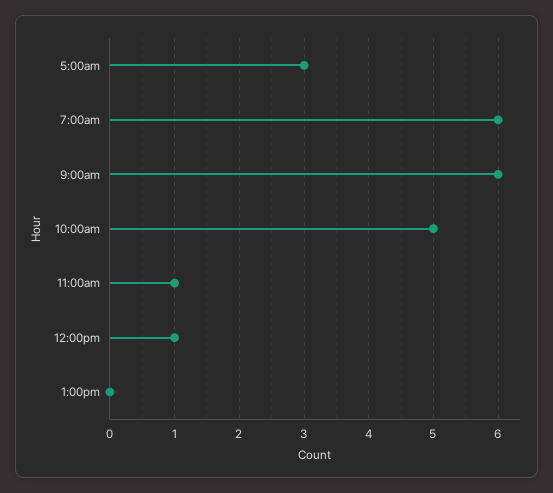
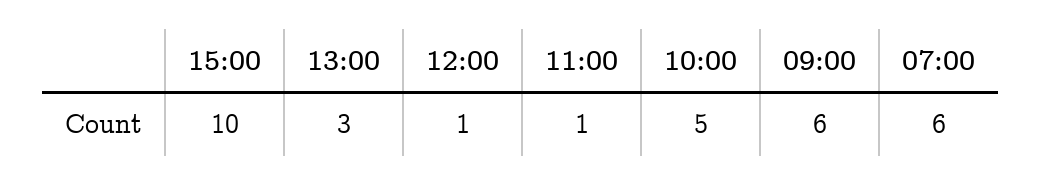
5:00am: 3 -> none
1:00pm: 0 -> 3
15:00: none -> 10

